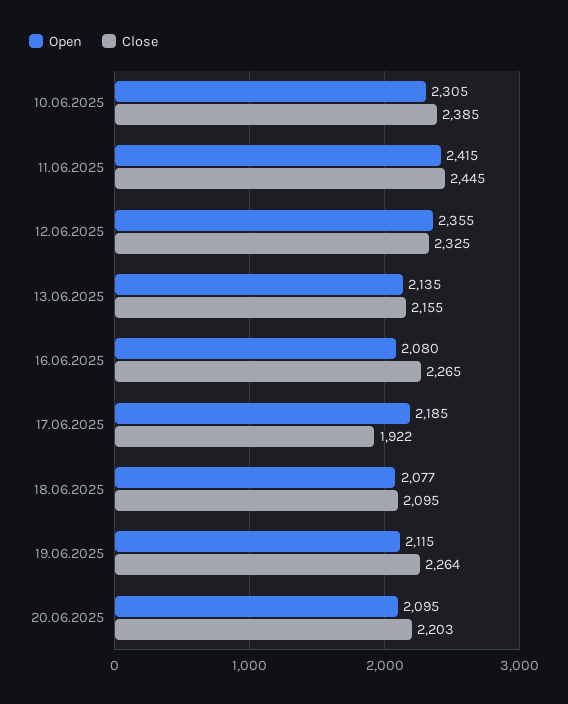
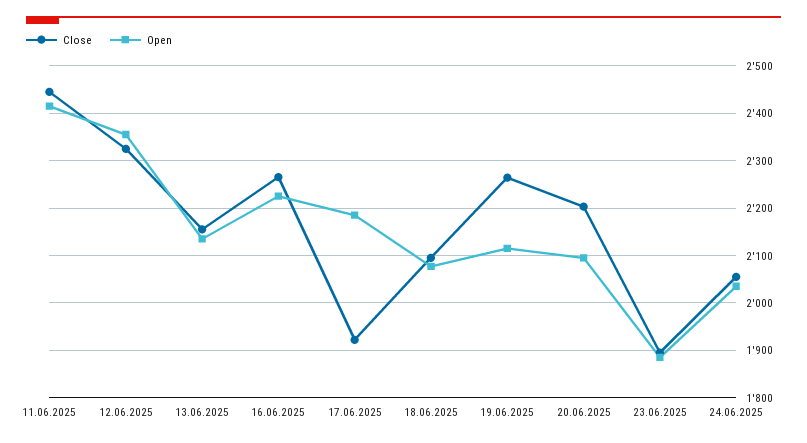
Open, 10.06.2025: 2305 -> none
Close, 10.06.2025: 2385 -> none
Open, 16.06.2025: 2080 -> 2220
Close, 23.06.2025: none -> 1900
Open, 23.06.2025: none -> 1880
Close, 24.06.2025: none -> 2060
Open, 24.06.2025: none -> 2040

